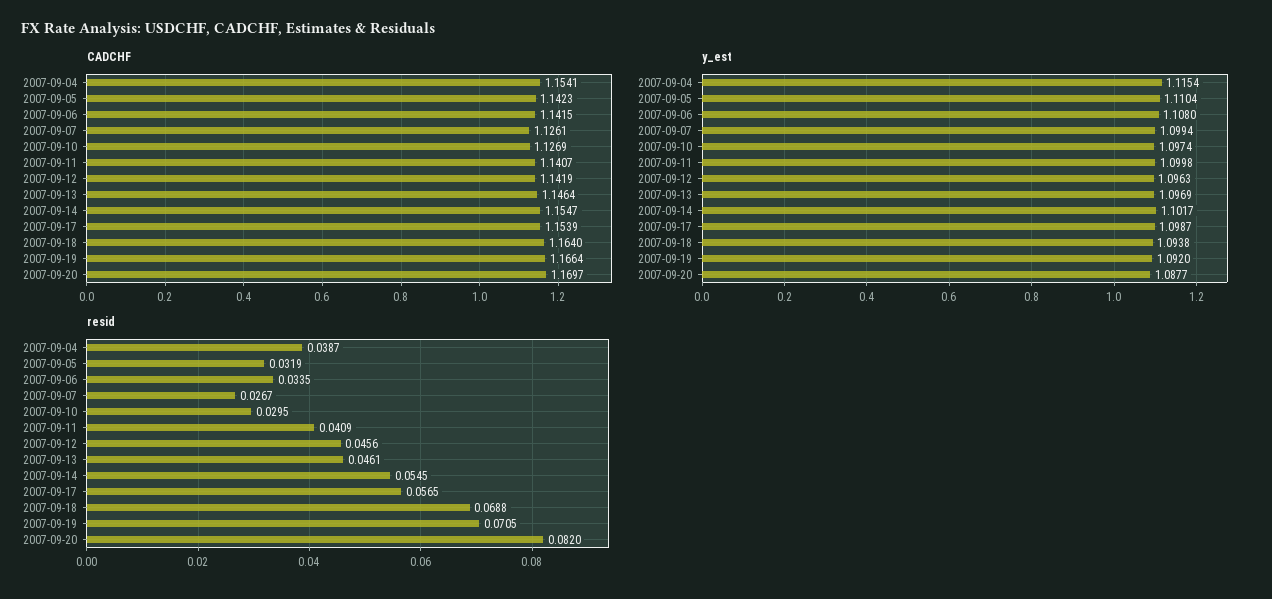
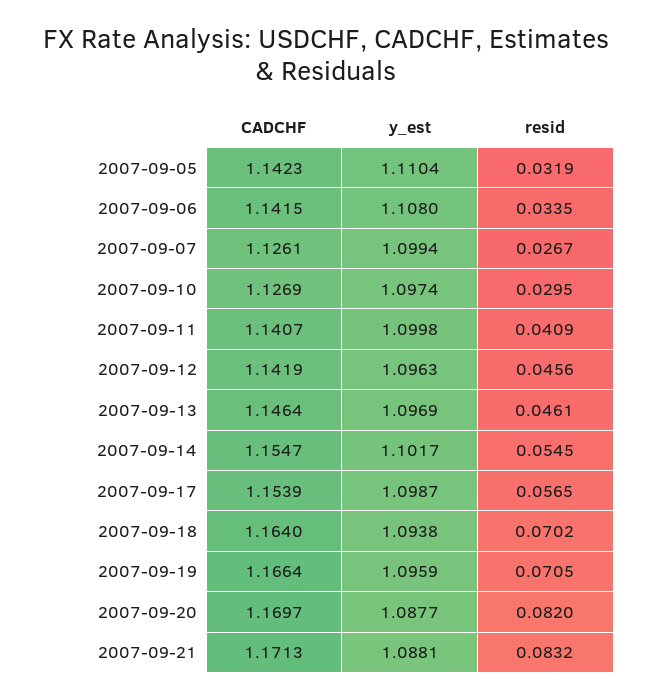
CADCHF, 2007-09-04: 1.1541 -> none
y_est, 2007-09-04: 1.1154 -> none
y_est, 2007-09-19: 1.092 -> 1.0959
resid, 2007-09-04: 0.0387 -> none
resid, 2007-09-18: 0.0688 -> 0.0702
CADCHF, 2007-09-21: none -> 1.1713
y_est, 2007-09-21: none -> 1.0881
resid, 2007-09-21: none -> 0.0832

